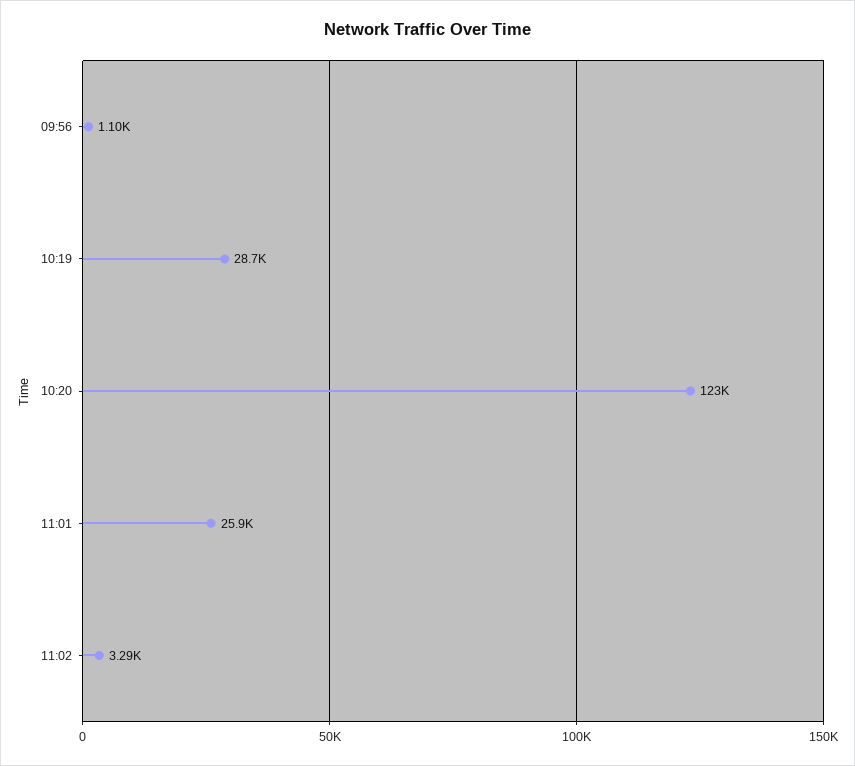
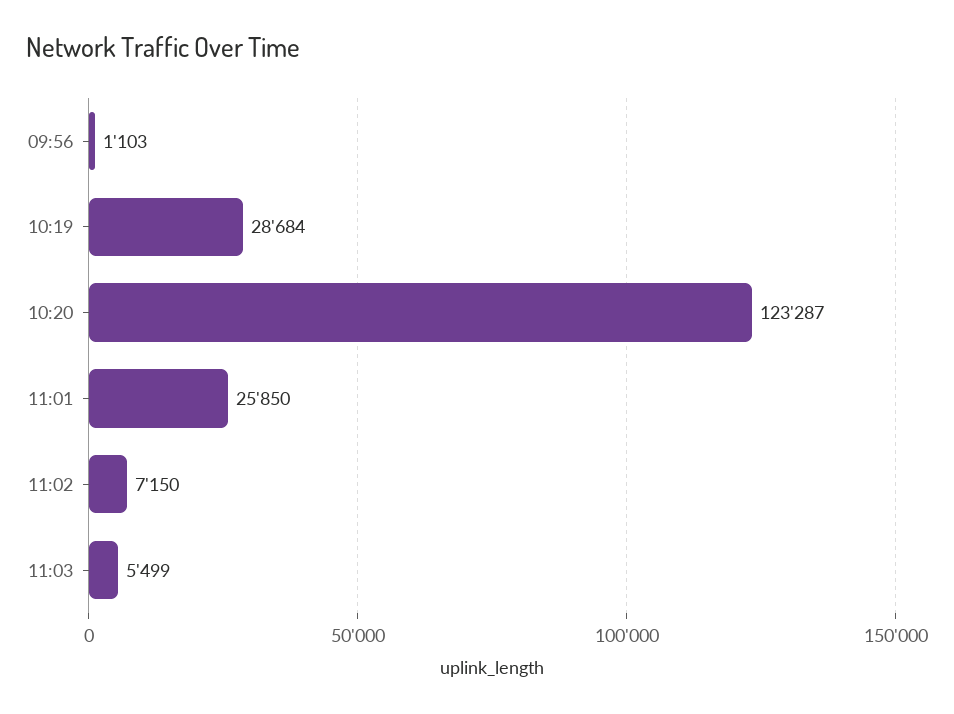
11:02: 3290 -> 7150
11:03: none -> 5499

